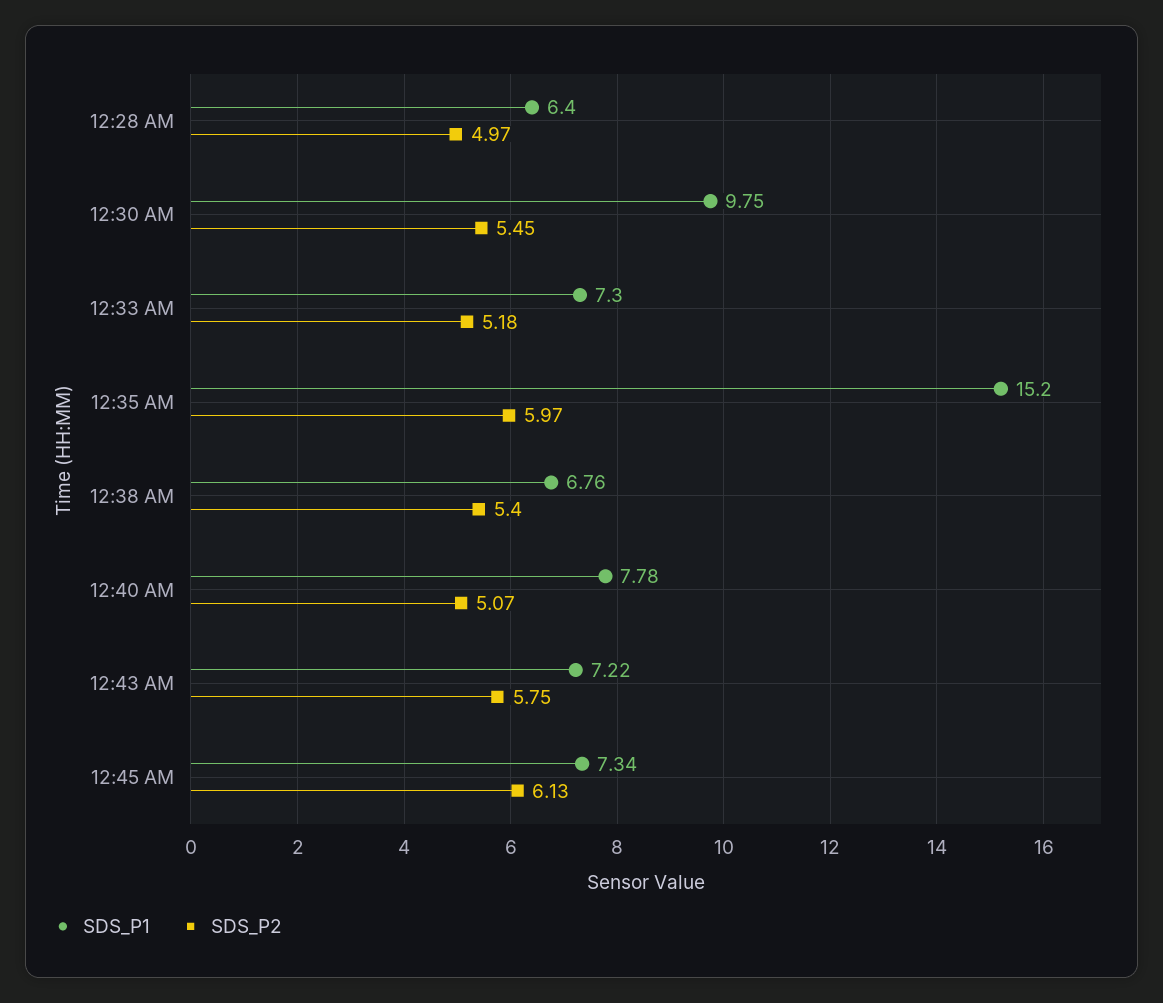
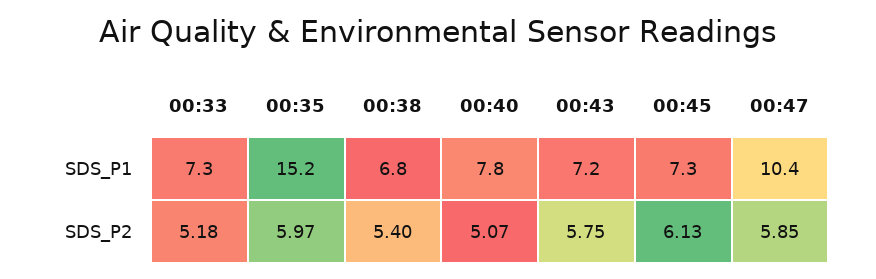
SDS_P1, 12:28 AM: 6.4 -> none
SDS_P2, 12:28 AM: 4.97 -> none
SDS_P1, 12:30 AM: 9.75 -> none
SDS_P2, 12:30 AM: 5.45 -> none
SDS_P1, 00:47: none -> 10.4
SDS_P2, 00:47: none -> 5.85

